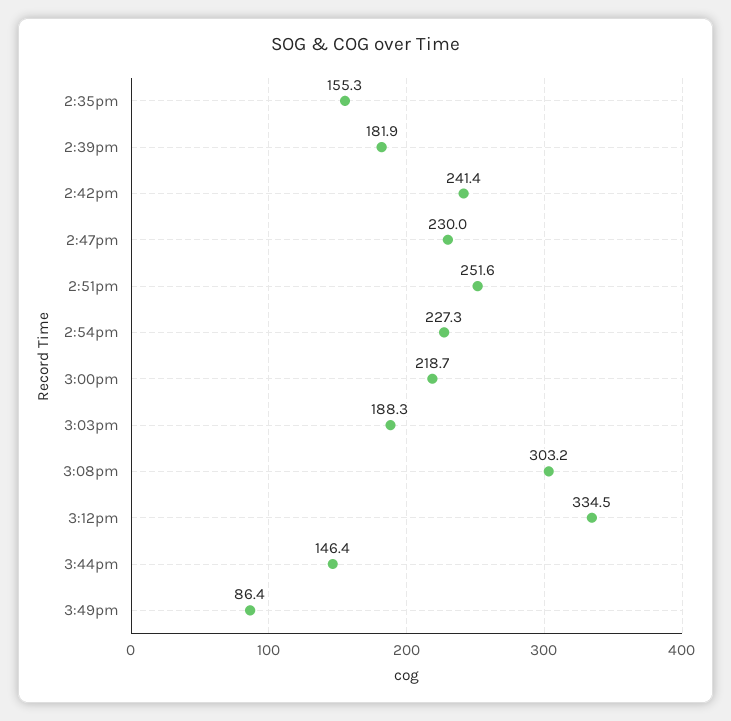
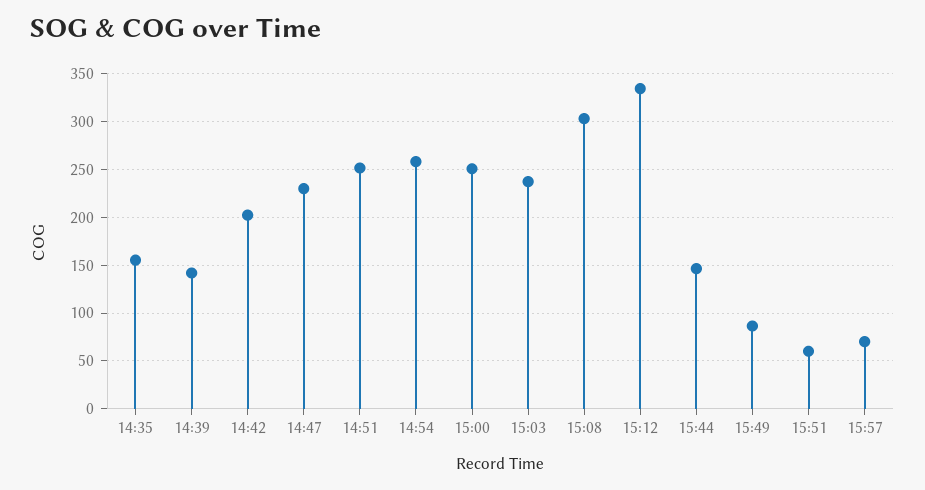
2:39pm: 181.9 -> 140
2:42pm: 241.4 -> 200
2:54pm: 227.3 -> 260
3:00pm: 218.7 -> 250
3:03pm: 188.3 -> 240
15:51: none -> 60
15:57: none -> 70

